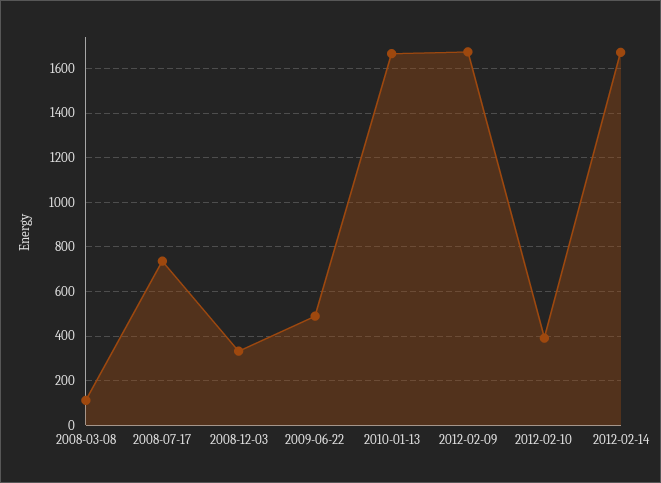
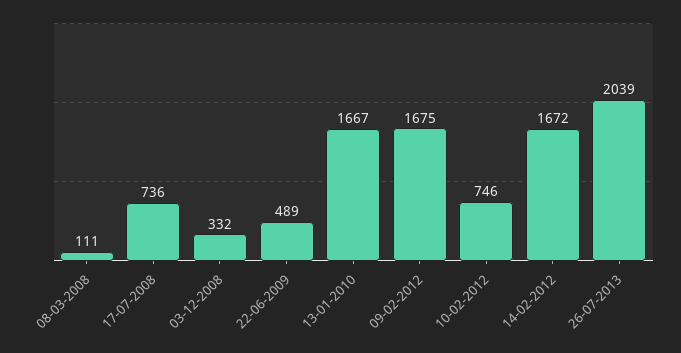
2012-02-10: 400 -> 746
26-07-2013: none -> 2039

